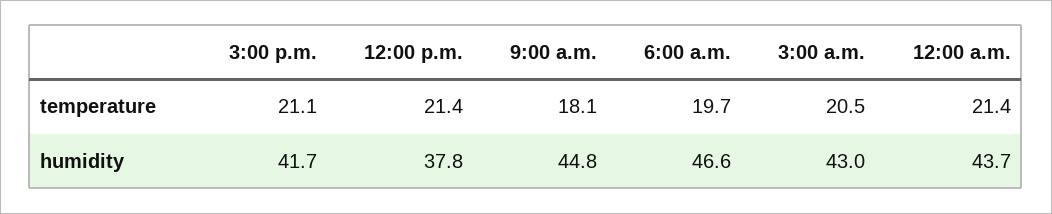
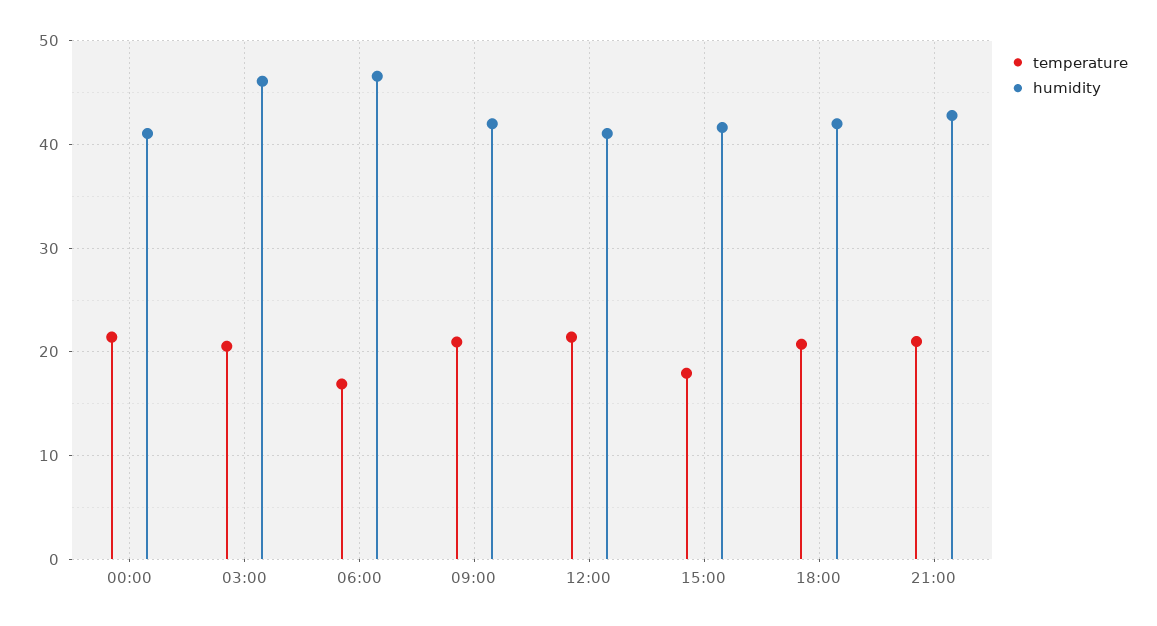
temperature, 3:00 p.m.: 21.1 -> 18
temperature, 9:00 a.m.: 18.1 -> 21
temperature, 6:00 a.m.: 19.7 -> 17
humidity, 12:00 p.m.: 37.8 -> 41
humidity, 9:00 a.m.: 44.8 -> 42
humidity, 3:00 a.m.: 43 -> 46
humidity, 12:00 a.m.: 43.7 -> 41
temperature, 18:00: none -> 21
humidity, 18:00: none -> 42
temperature, 21:00: none -> 21
humidity, 21:00: none -> 43

